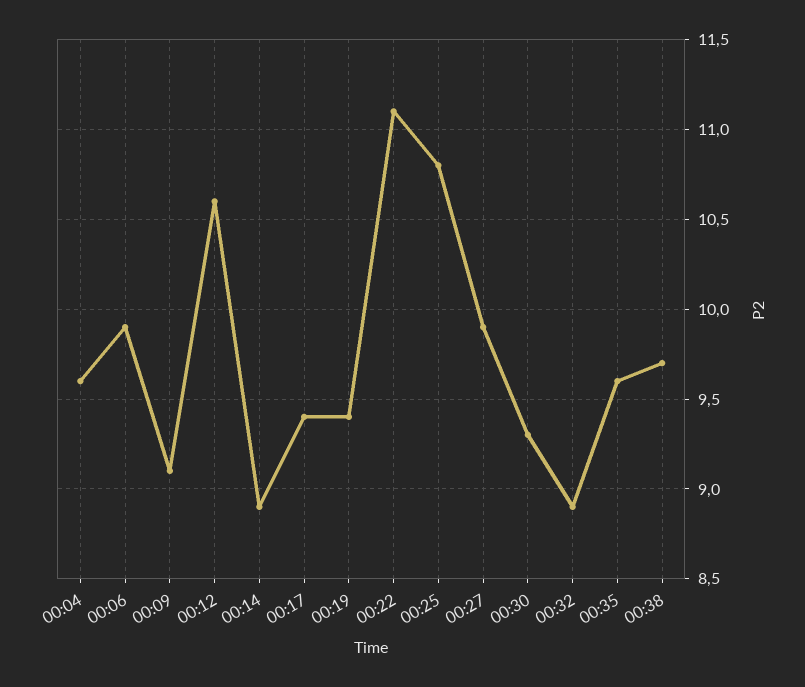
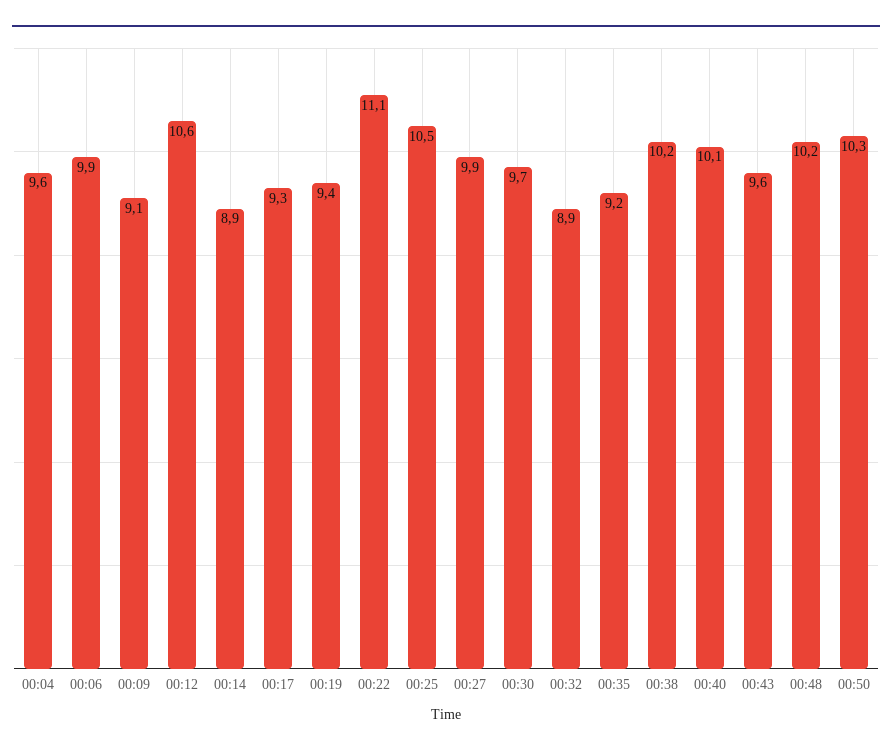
00:17: 9.4 -> 9.3
00:25: 10.8 -> 10.5
00:30: 9.3 -> 9.7
00:35: 9.6 -> 9.2
00:38: 9.7 -> 10.2
00:40: none -> 10.1
00:43: none -> 9.6
00:48: none -> 10.2
00:50: none -> 10.3

